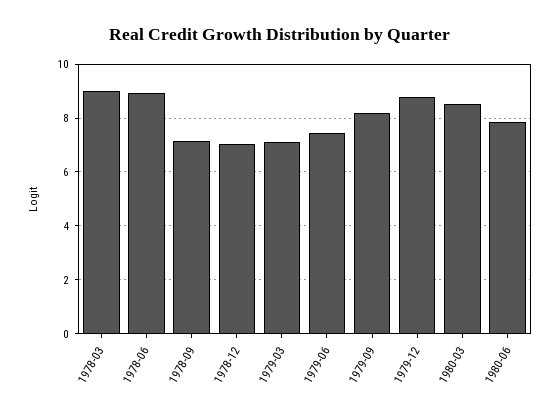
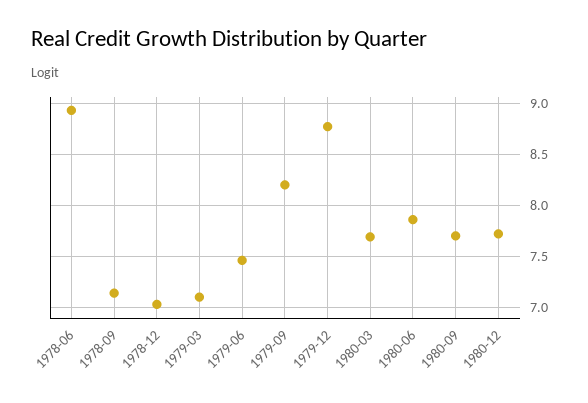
1978-03: 9 -> none
1980-03: 8.5 -> 7.7
1980-09: none -> 7.7
1980-12: none -> 7.7

